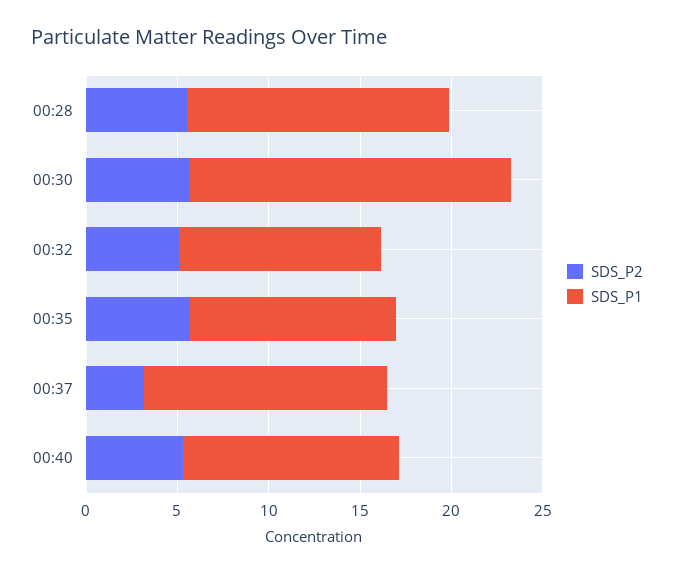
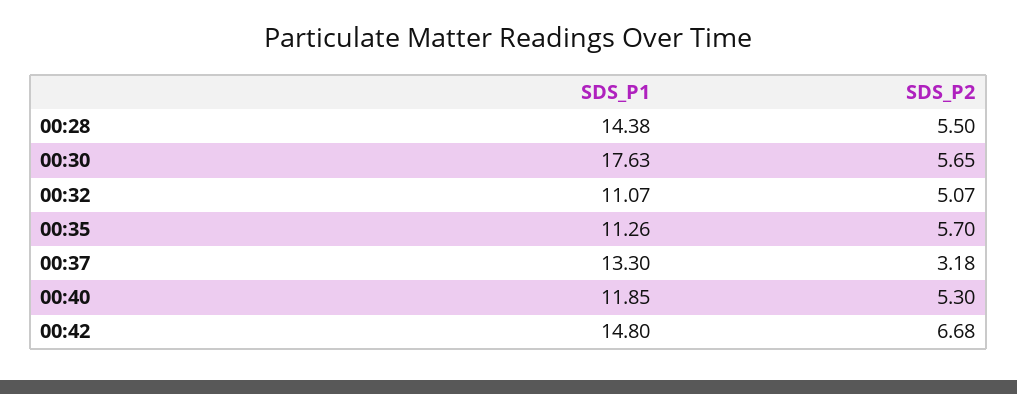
SDS_P1, 00:42: none -> 14.8
SDS_P2, 00:42: none -> 6.68

